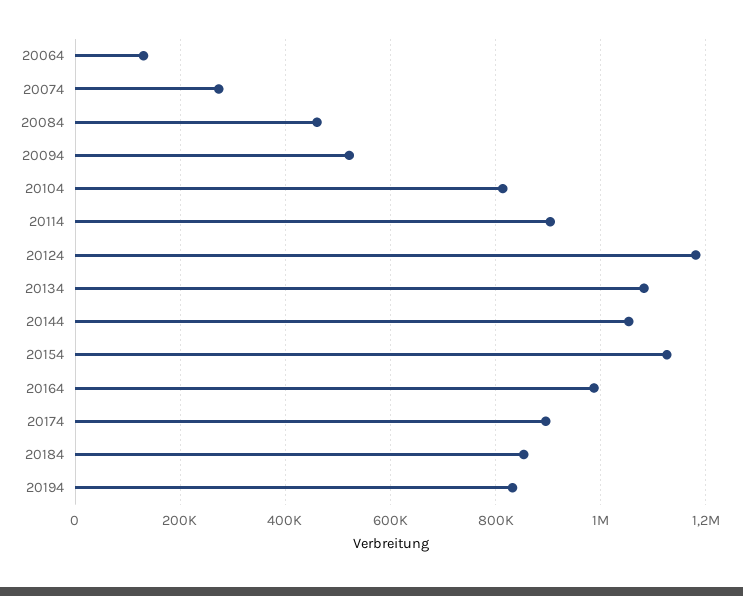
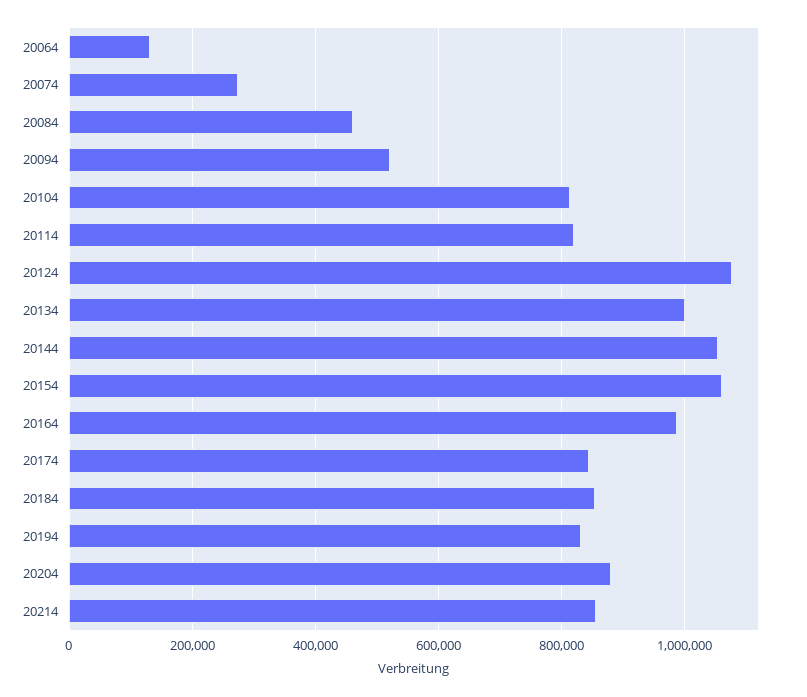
20114: 900000 -> 820000
20124: 1180000 -> 1080000
20134: 1080000 -> 1000000
20154: 1120000 -> 1060000
20174: 900000 -> 840000
20204: none -> 880000
20214: none -> 860000

